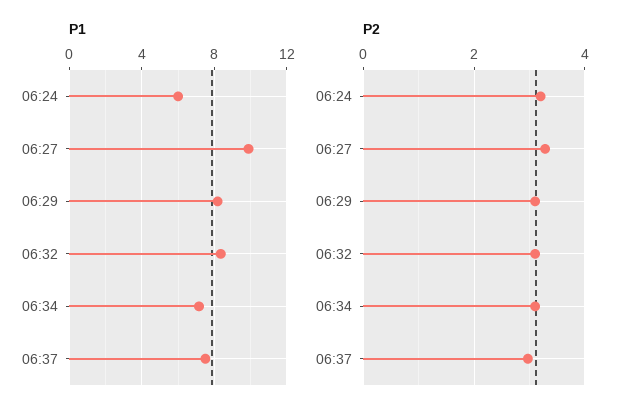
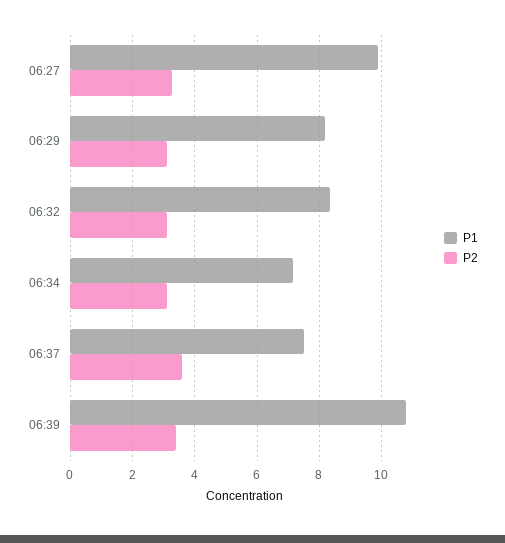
P1, 06:24: 6 -> none
P2, 06:24: 3.2 -> none
P2, 06:37: 3 -> 3.6
P1, 06:39: none -> 10.8
P2, 06:39: none -> 3.4

